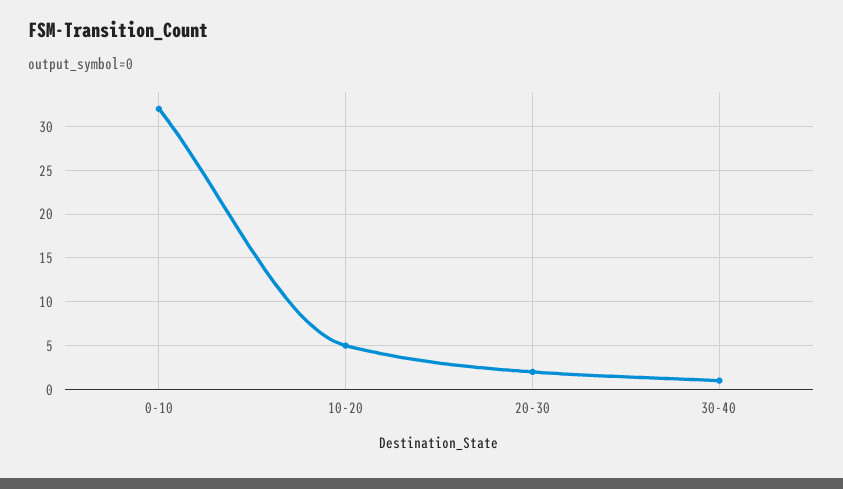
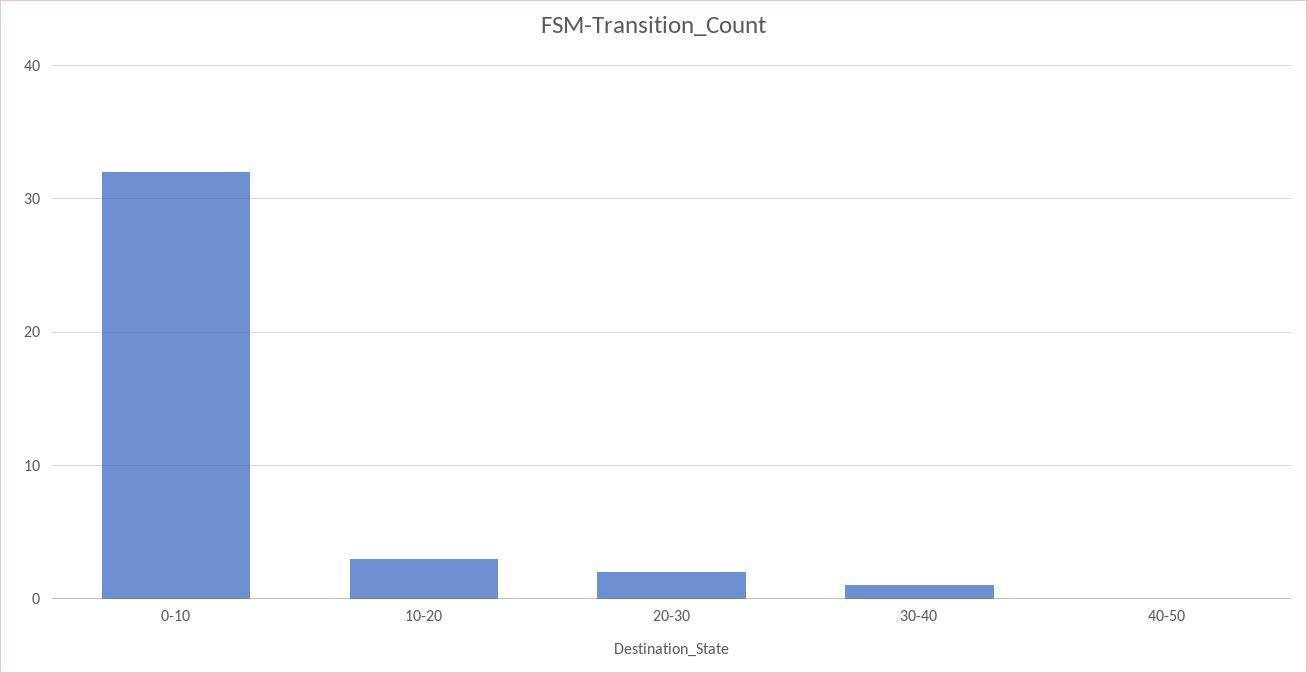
10-20: 5 -> 3
40-50: none -> 0

